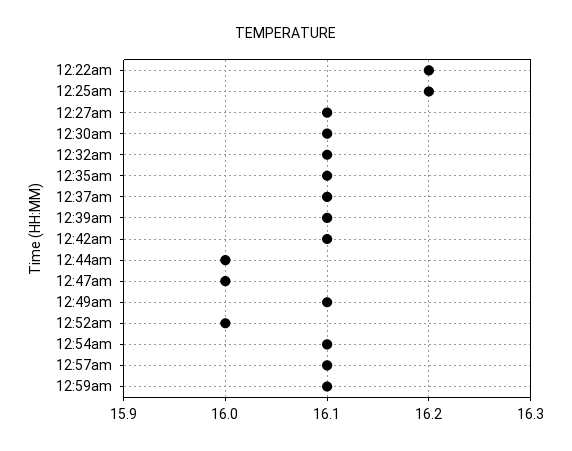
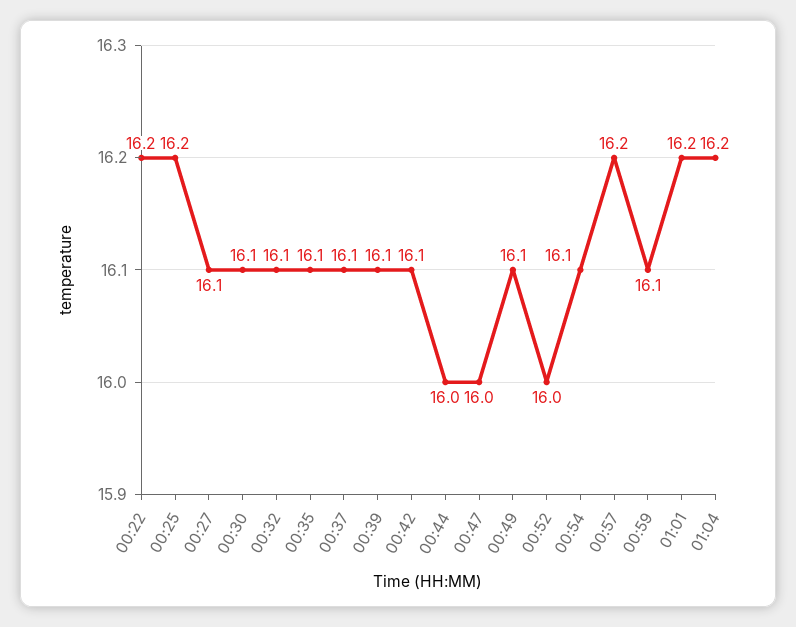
12:57am: 16.1 -> 16.2
01:01: none -> 16.2
01:04: none -> 16.2

